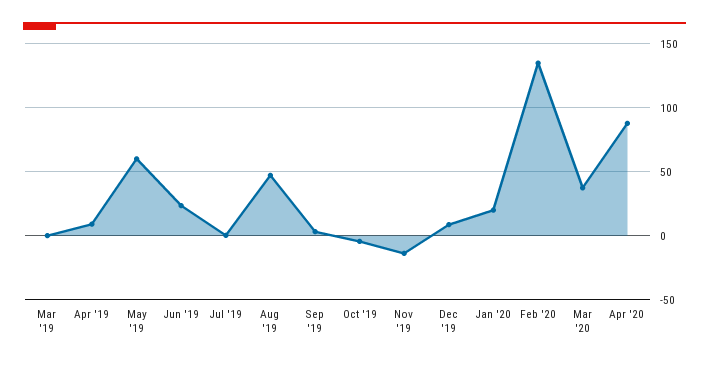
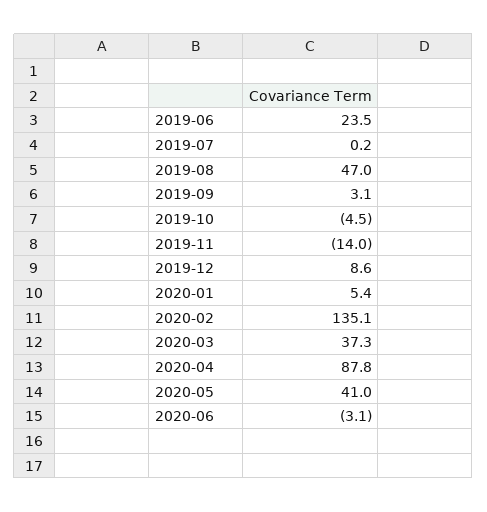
Mar '19: 0 -> none
Apr '19: 10 -> none
May '19: 60 -> none
Jan '20: 20 -> 5.4
2020-05: none -> 41
2020-06: none -> -3.1

